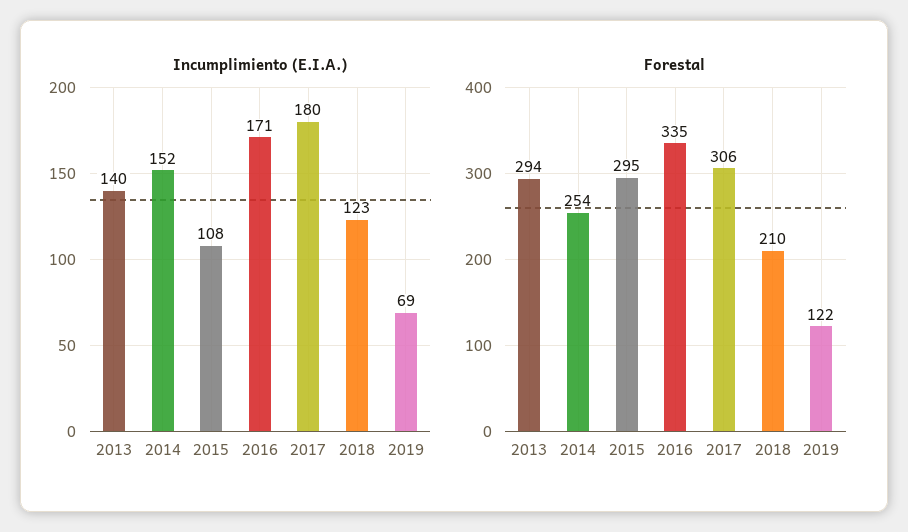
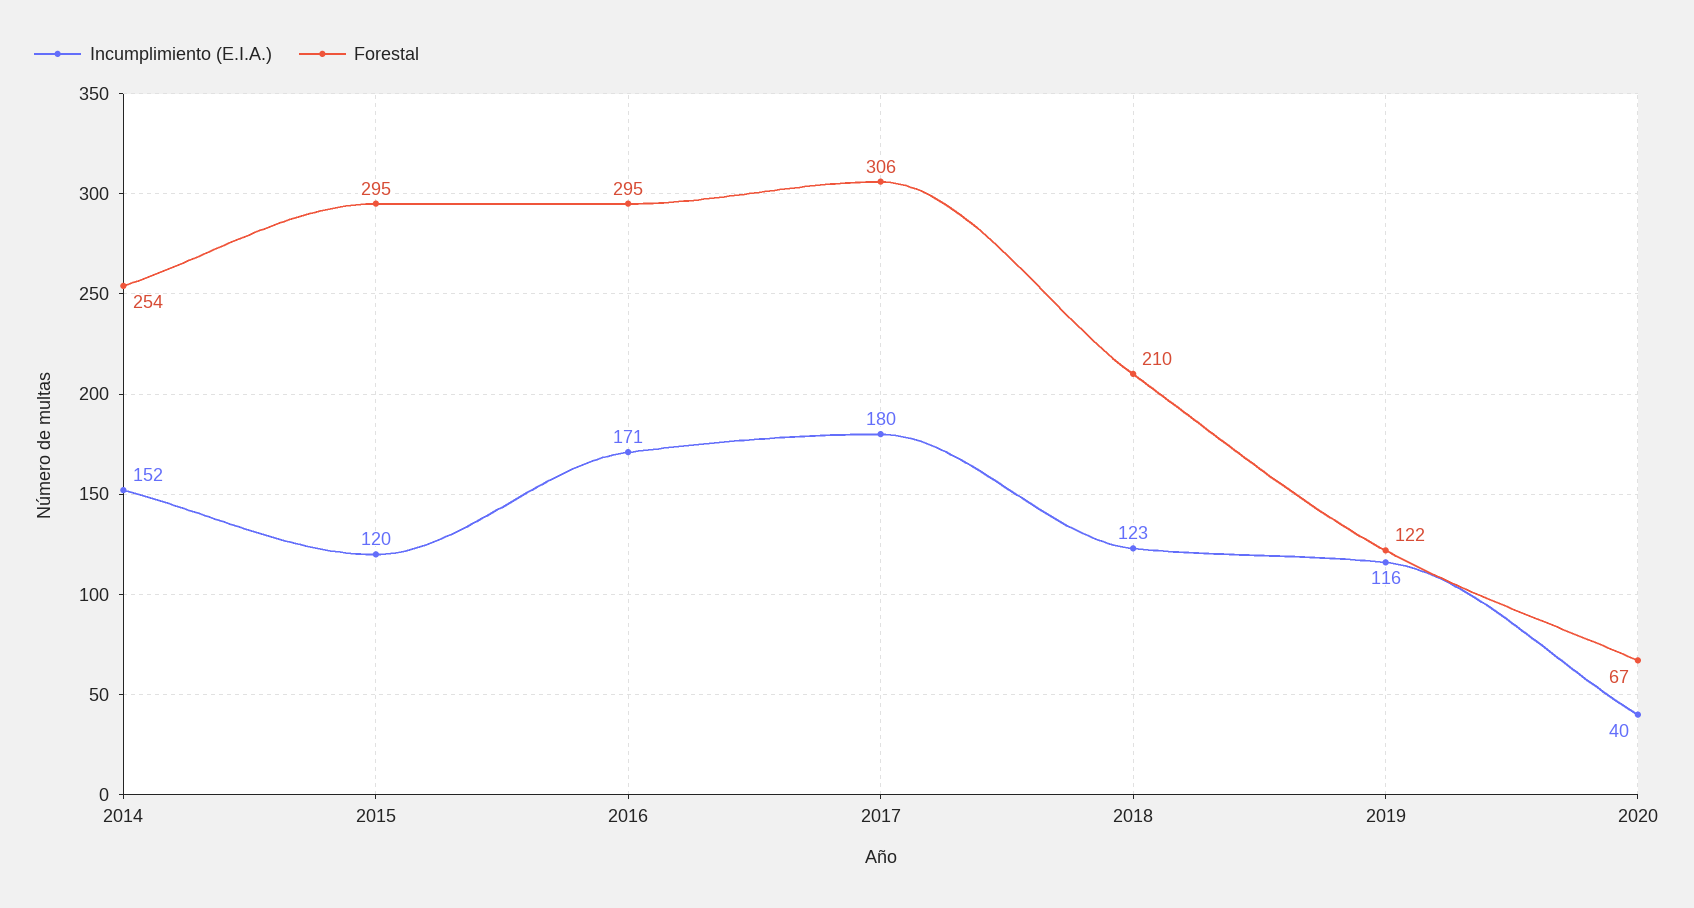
Incumplimiento (E.I.A.), 2013: 140 -> none
Incumplimiento (E.I.A.), 2015: 108 -> 120
Incumplimiento (E.I.A.), 2019: 69 -> 116
Forestal, 2013: 294 -> none
Forestal, 2016: 335 -> 295
Incumplimiento (E.I.A.), 2020: none -> 40
Forestal, 2020: none -> 67

